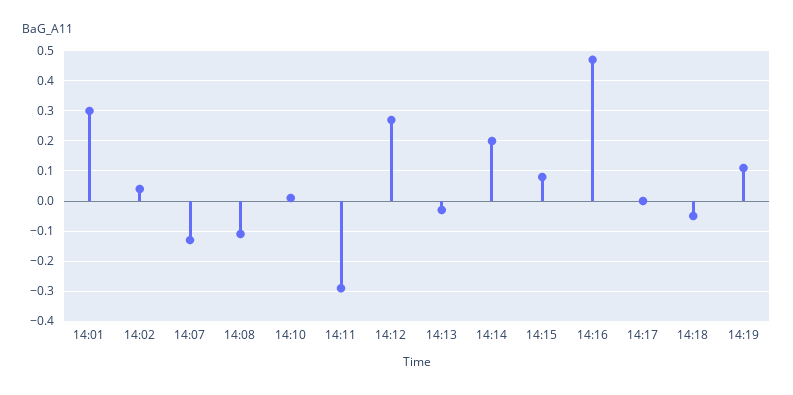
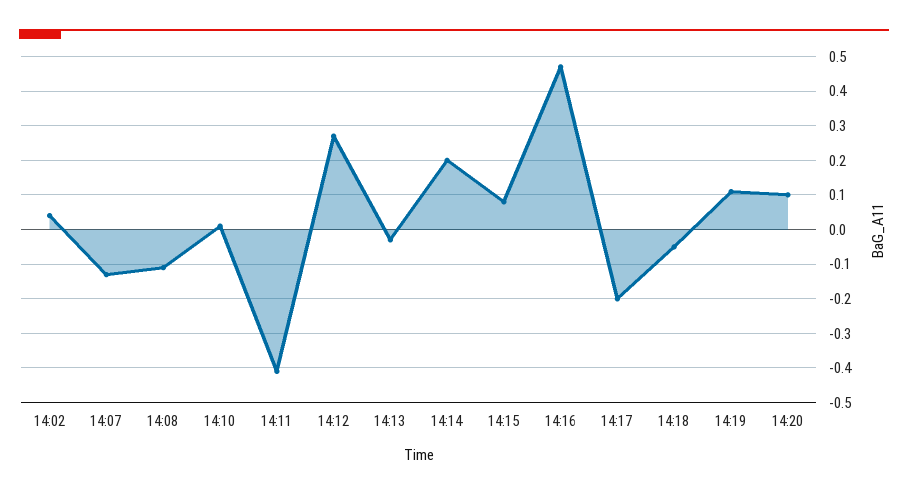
14:01: 0.3 -> none
14:11: -0.3 -> -0.4
14:17: 0 -> -0.2
14:20: none -> 0.1

